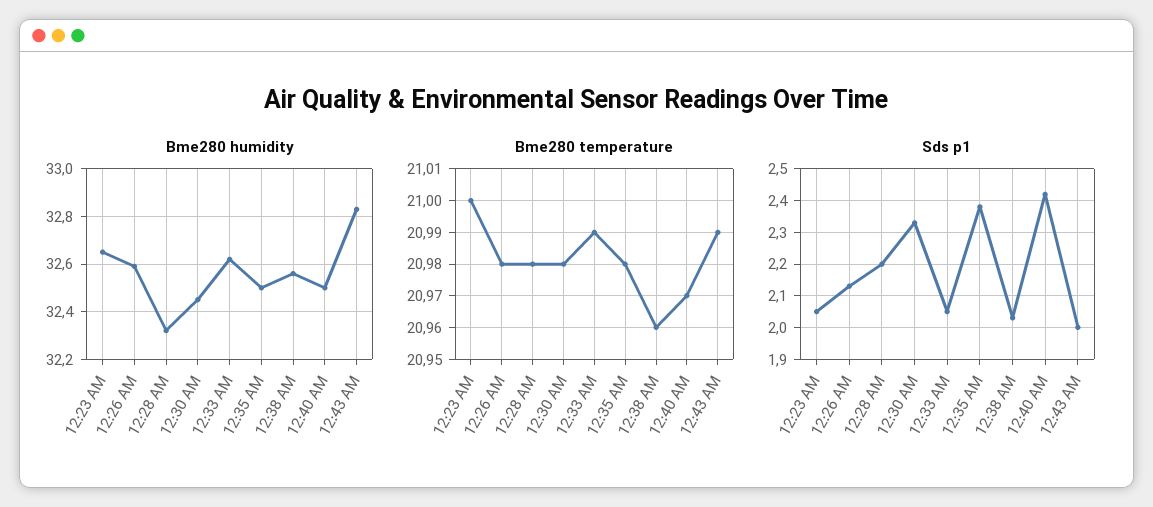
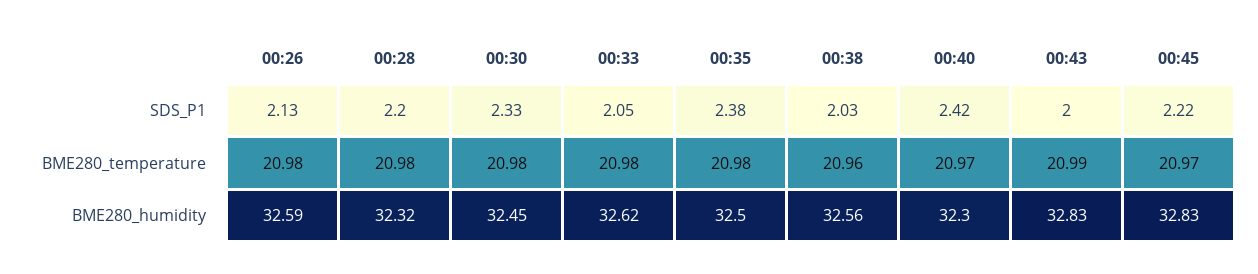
Bme280 humidity, 12:23 AM: 32.65 -> none
Bme280 humidity, 12:40 AM: 32.5 -> 32.3
Bme280 temperature, 12:23 AM: 21 -> none
Bme280 temperature, 12:33 AM: 20.99 -> 20.98
Sds p1, 12:23 AM: 2.05 -> none
Sds p1, 00:45: none -> 2.22
Bme280 temperature, 00:45: none -> 20.97
Bme280 humidity, 00:45: none -> 32.83

